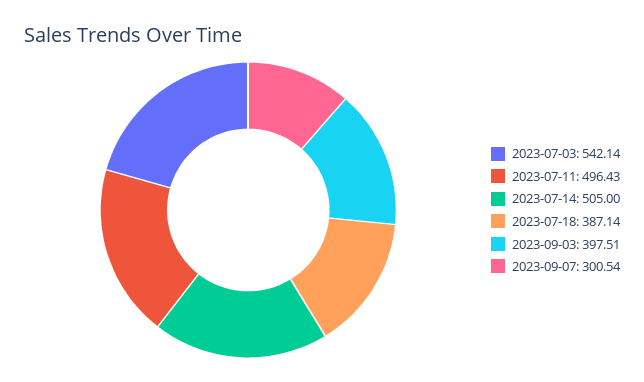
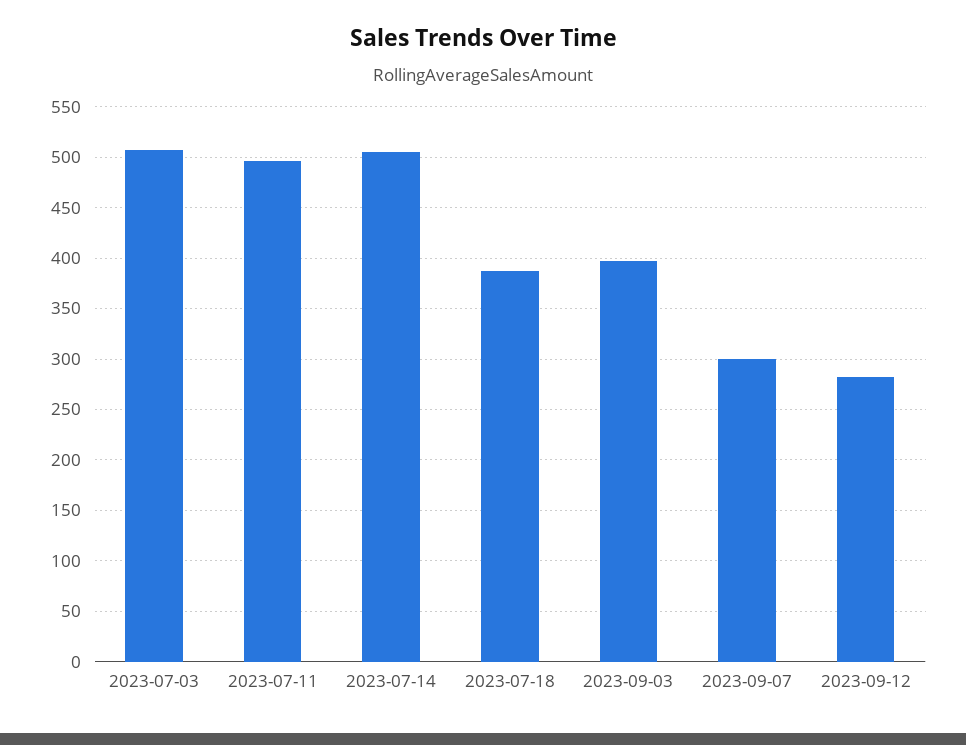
2023-07-03: 542.14 -> 510
2023-09-12: none -> 280

